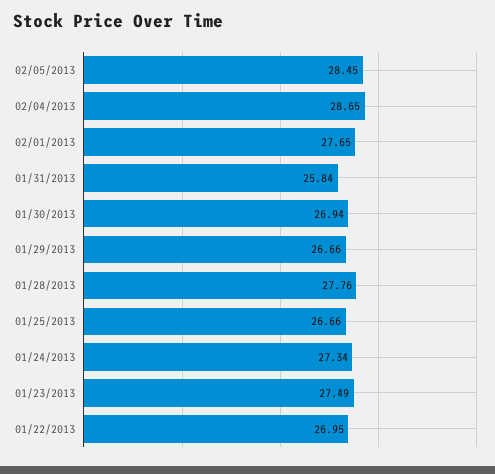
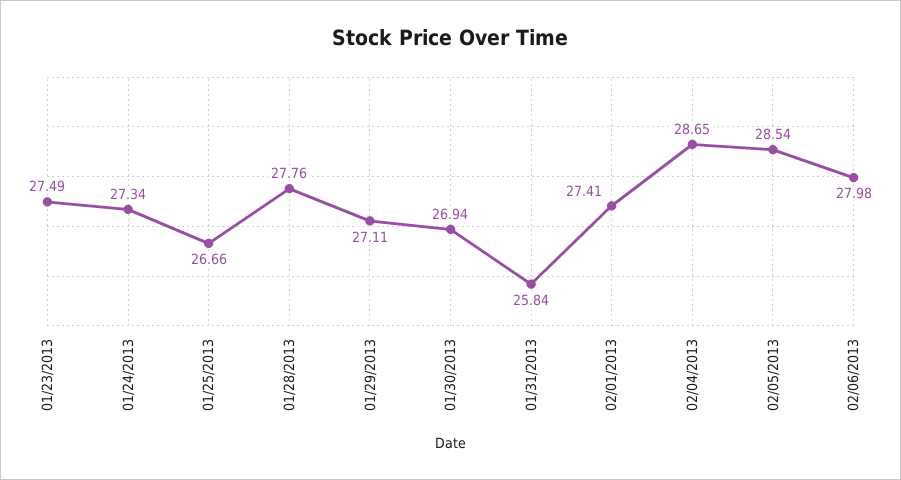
02/05/2013: 28.45 -> 28.54
02/01/2013: 27.65 -> 27.41
01/29/2013: 26.66 -> 27.11
01/22/2013: 26.95 -> none
02/06/2013: none -> 27.98

